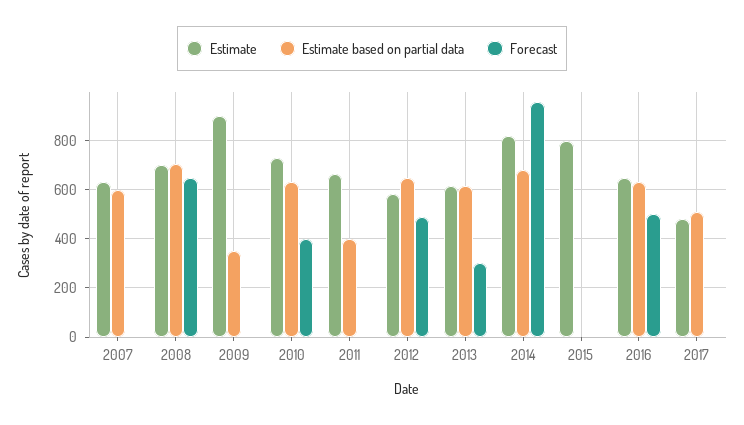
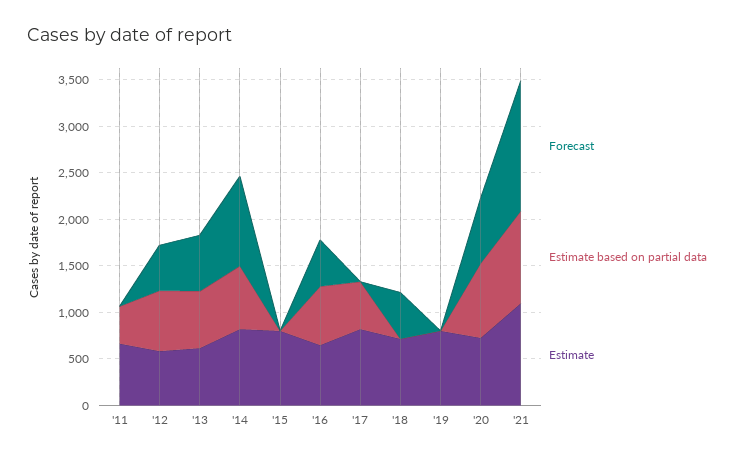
Estimate, 2007: 625 -> none
Estimate based on partial data, 2007: 600 -> none
Forecast, 2007: 0 -> none
Estimate, 2008: 700 -> none
Estimate based on partial data, 2008: 700 -> none
Forecast, 2008: 650 -> none
Estimate, 2009: 900 -> none
Estimate based on partial data, 2009: 350 -> none
Forecast, 2009: 0 -> none
Estimate, 2010: 725 -> none
Estimate based on partial data, 2010: 625 -> none
Forecast, 2010: 400 -> none
Forecast, 2013: 300 -> 600
Estimate, 2017: 475 -> 800
Forecast, '18: none -> 500
Estimate based on partial data, '18: none -> 0
Estimate, '18: none -> 700
Forecast, '19: none -> 0
Estimate based on partial data, '19: none -> 0
Estimate, '19: none -> 800
Forecast, '20: none -> 700
Estimate based on partial data, '20: none -> 800
Estimate, '20: none -> 700
Forecast, '21: none -> 1400
Estimate based on partial data, '21: none -> 1000
Estimate, '21: none -> 1100

